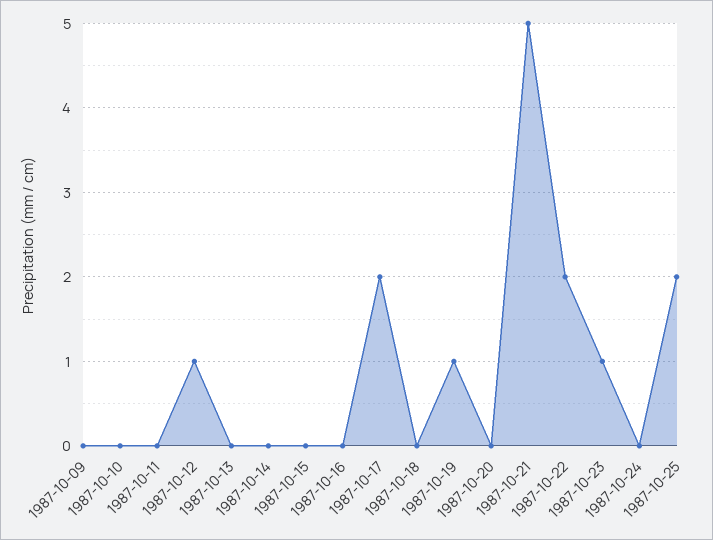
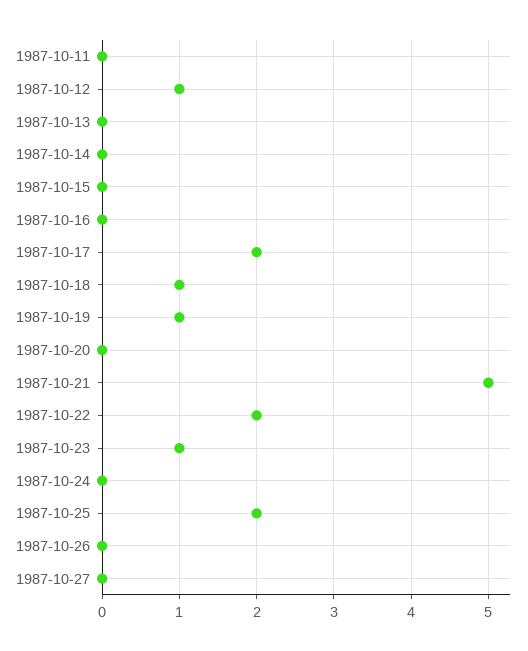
1987-10-09: 0 -> none
1987-10-10: 0 -> none
1987-10-18: 0 -> 1
1987-10-26: none -> 0
1987-10-27: none -> 0

